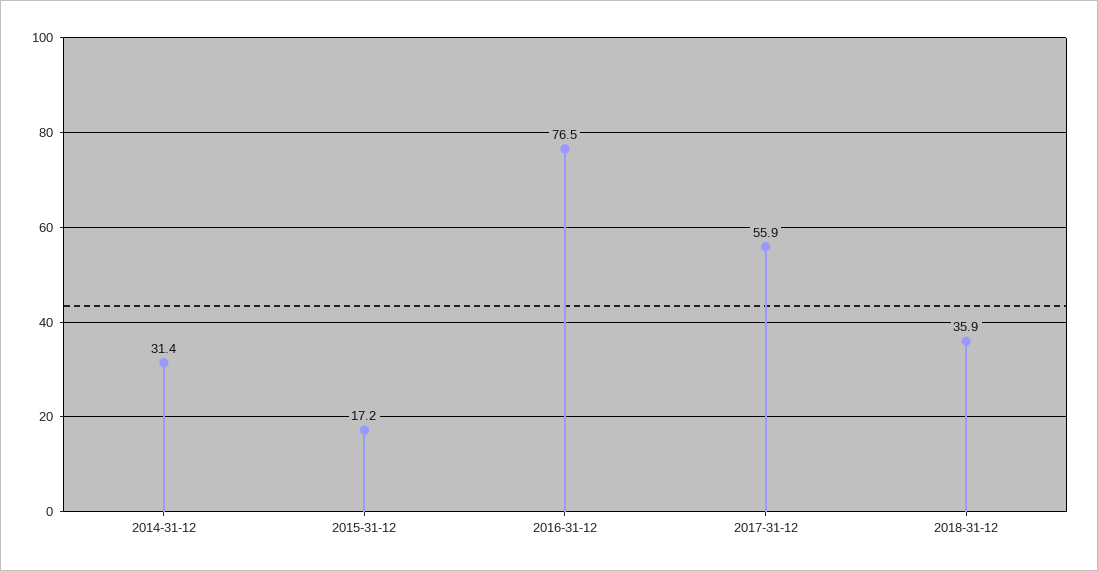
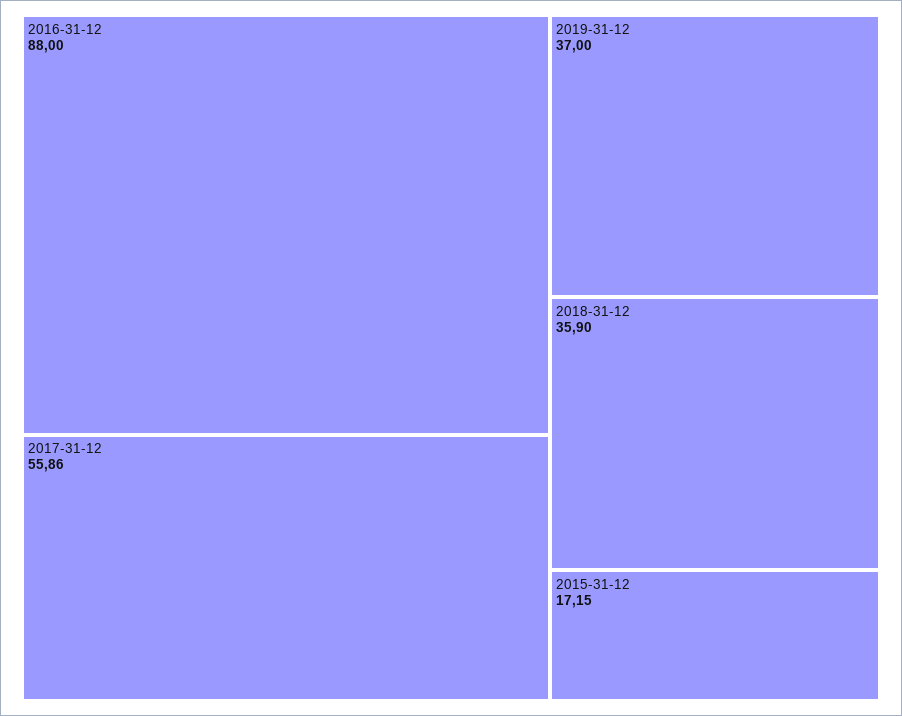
2014-31-12: 31.4 -> none
2016-31-12: 76.5 -> 88
2019-31-12: none -> 37

